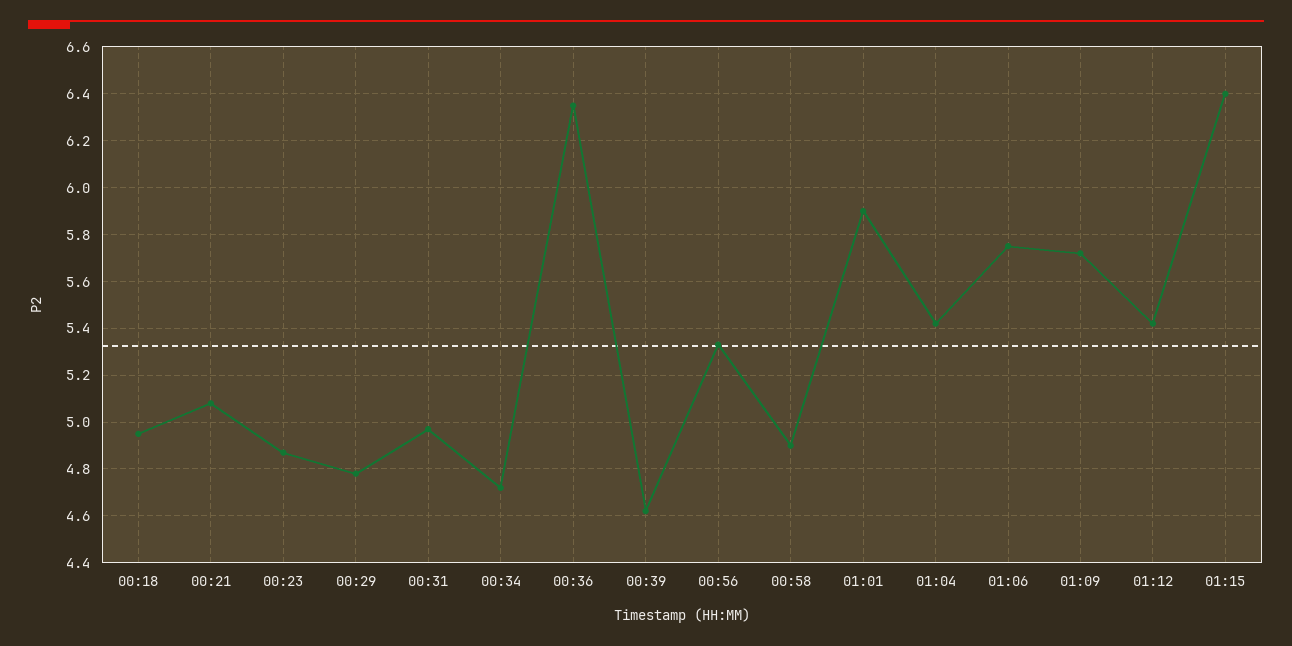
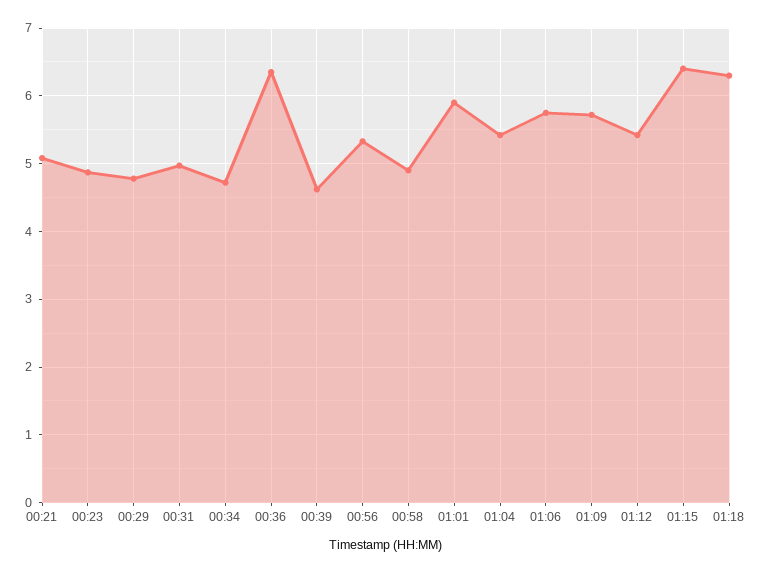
00:18: 4.95 -> none
01:18: none -> 6.3

